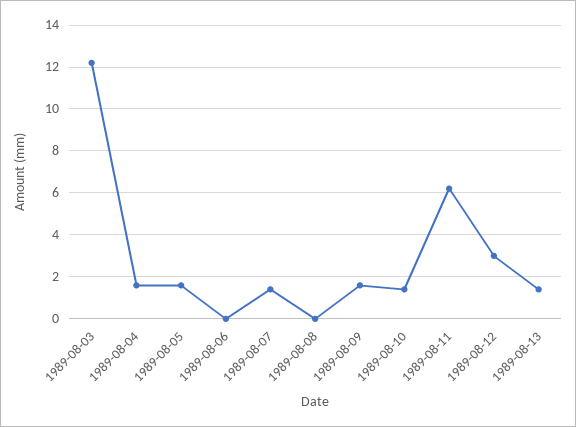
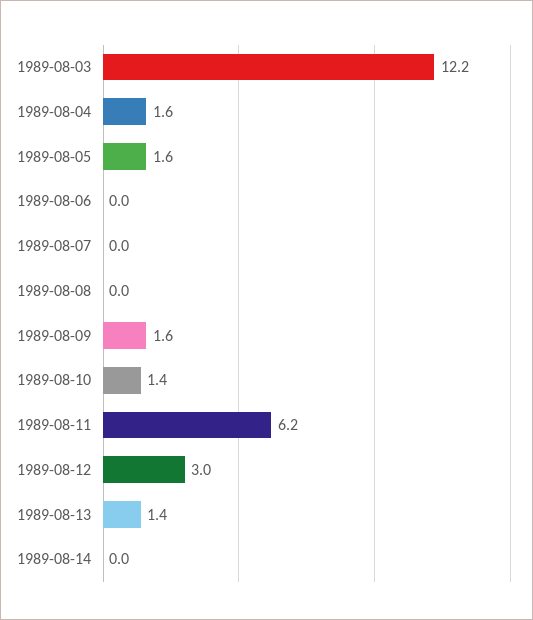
1989-08-07: 1.5 -> 0
1989-08-14: none -> 0

